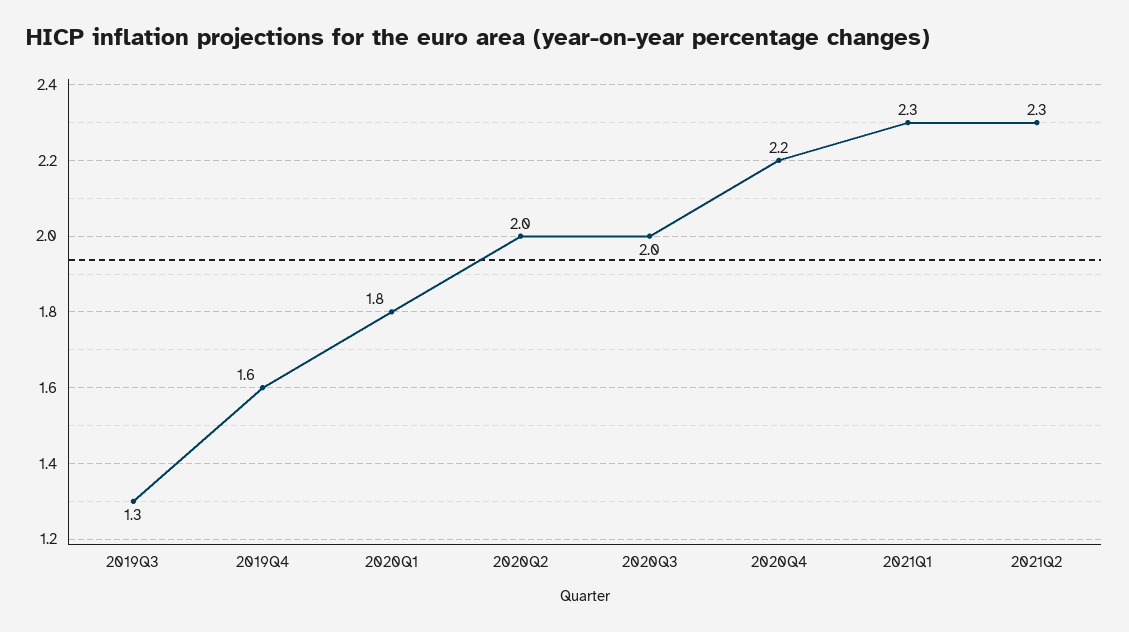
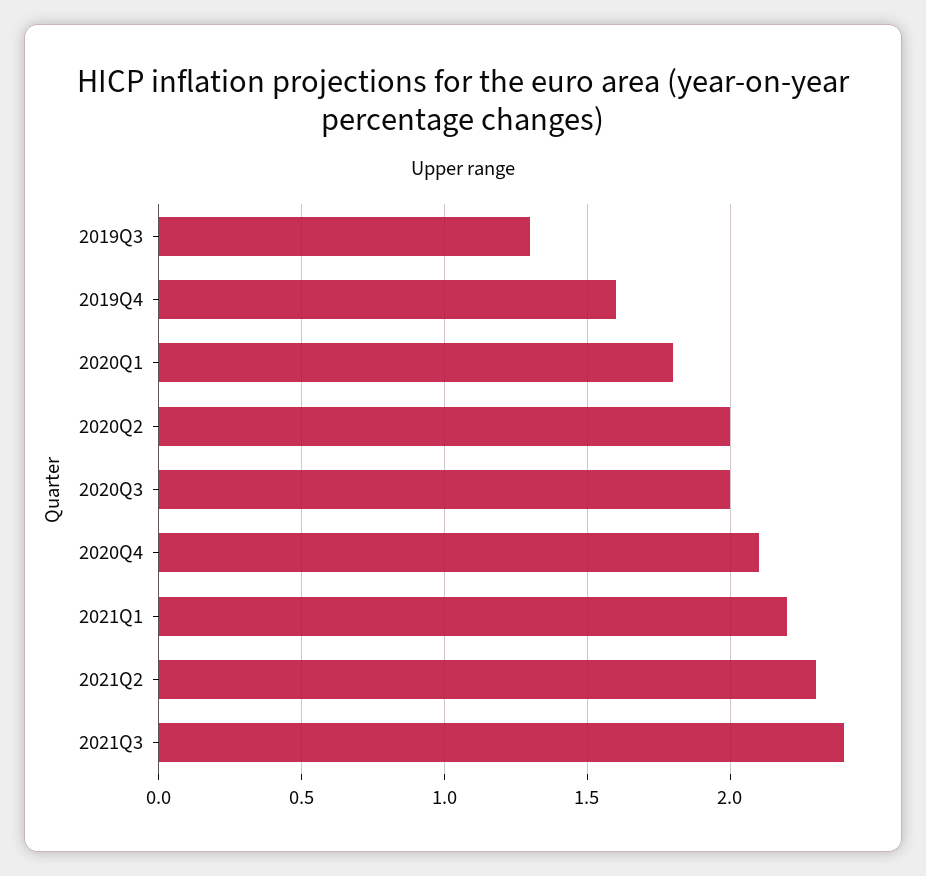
2020Q4: 2.2 -> 2.1
2021Q1: 2.3 -> 2.2
2021Q3: none -> 2.4

